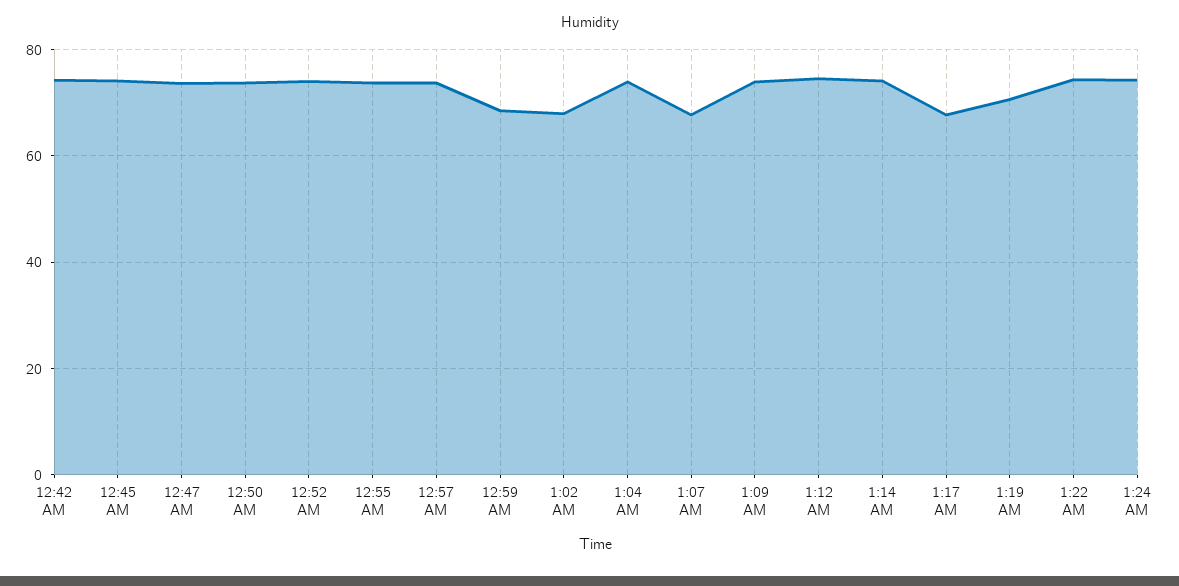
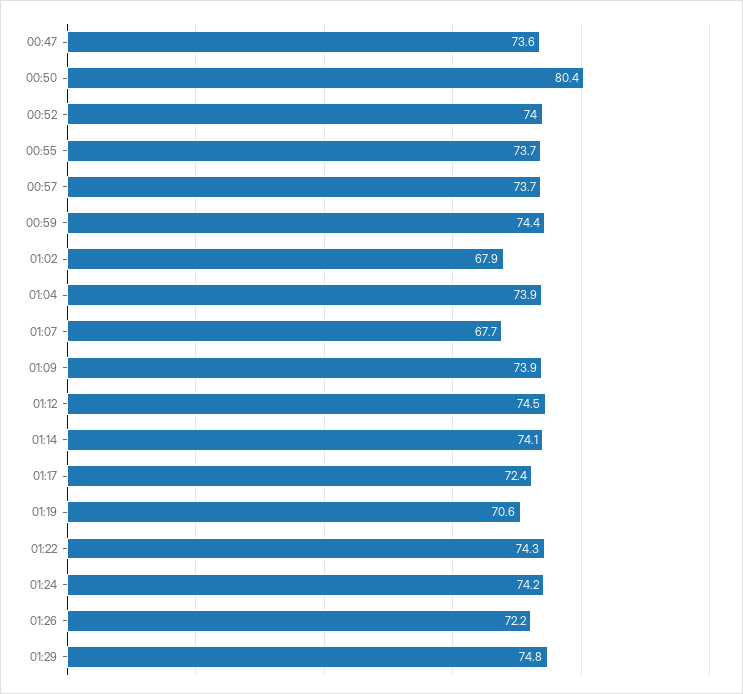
12:42 AM: 74 -> none
12:45 AM: 74 -> none
12:50 AM: 74 -> 80.4
12:59 AM: 68 -> 74.4
1:17 AM: 68 -> 72.4
01:26: none -> 72.2
01:29: none -> 74.8

